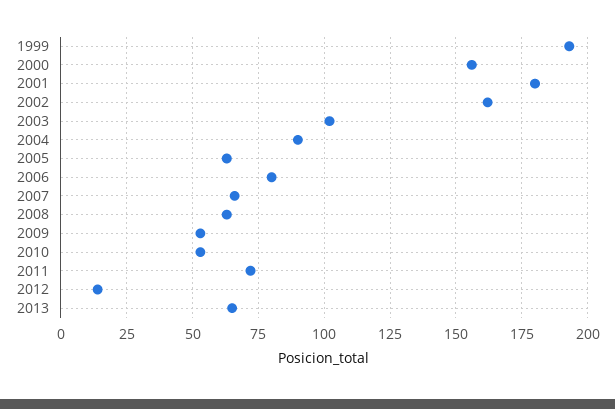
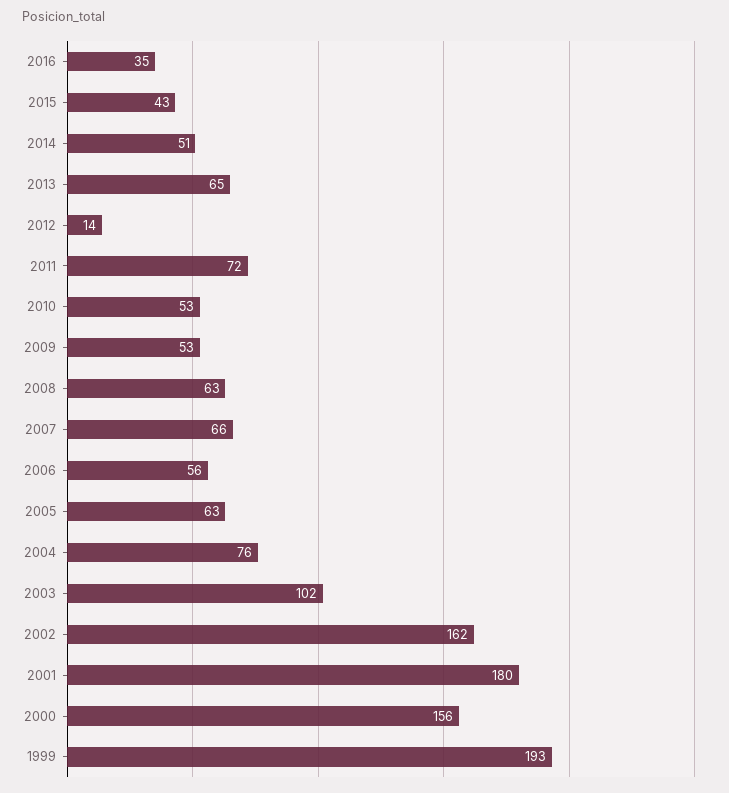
2004: 90 -> 76
2006: 80 -> 56
2016: none -> 35
2015: none -> 43
2014: none -> 51

